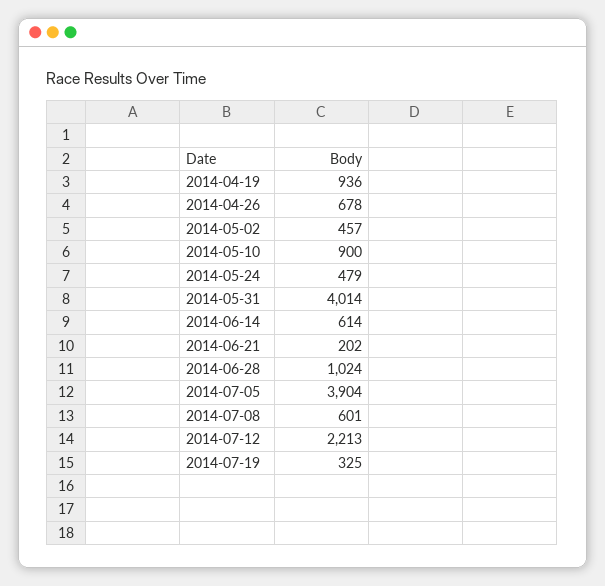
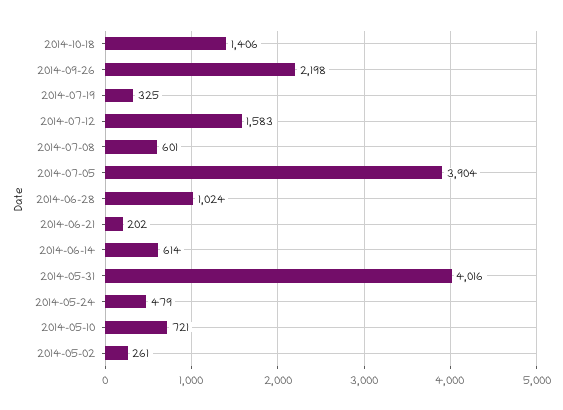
2014-04-19: 936 -> none
2014-04-26: 678 -> none
2014-05-02: 457 -> 261
2014-05-10: 900 -> 721
2014-05-31: 4014 -> 4016
2014-07-12: 2213 -> 1583
2014-10-18: none -> 1406
2014-09-26: none -> 2198

